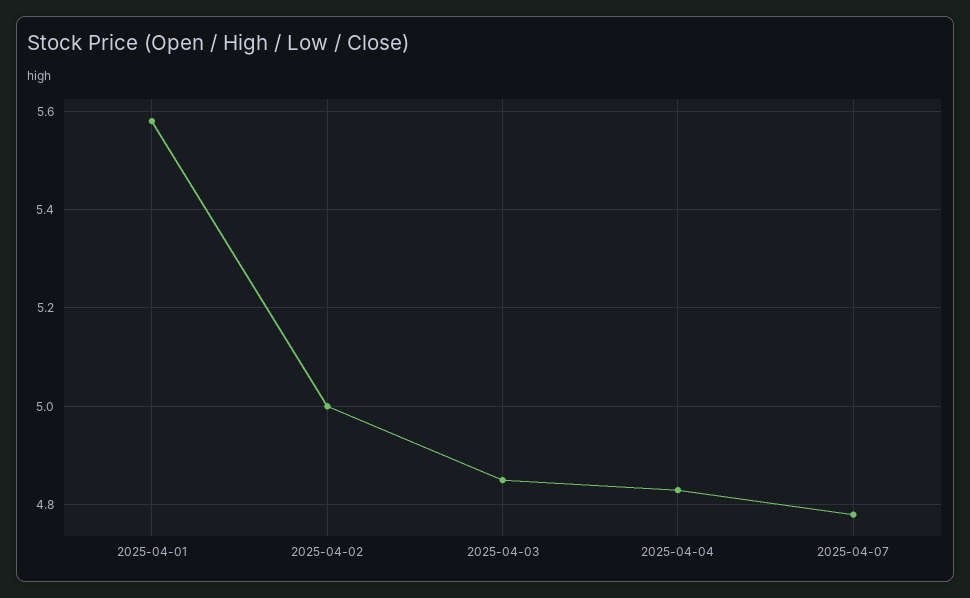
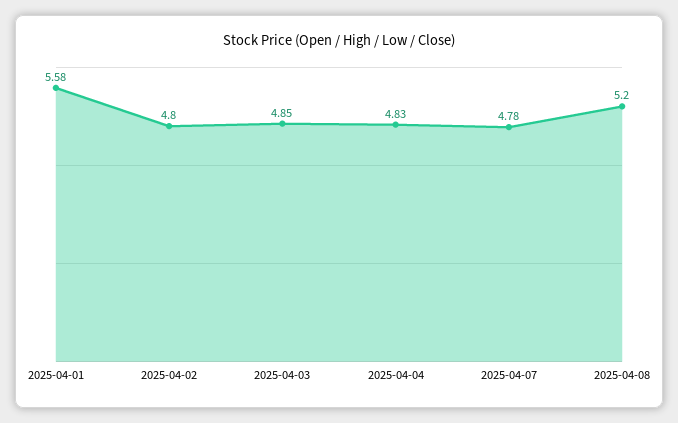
2025-04-02: 5 -> 4.8
2025-04-08: none -> 5.2

